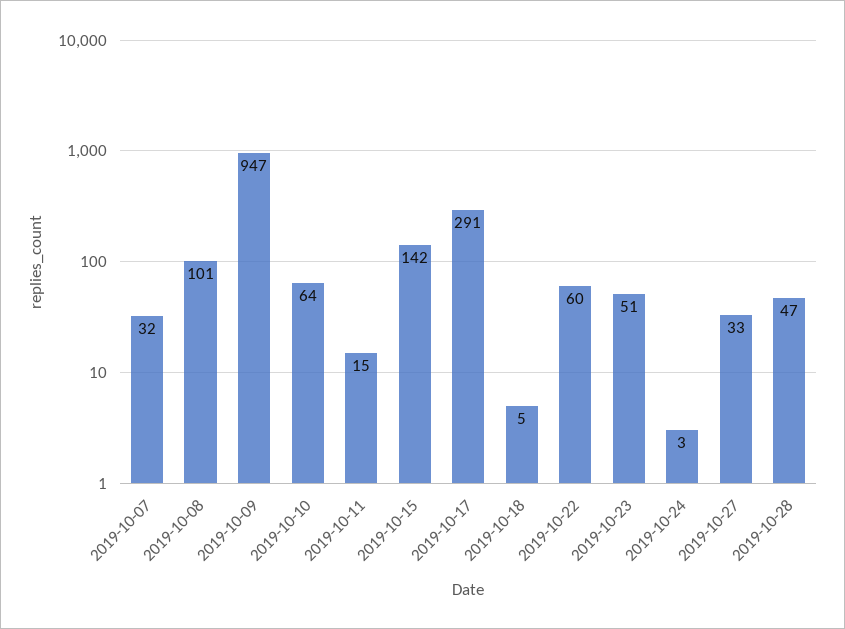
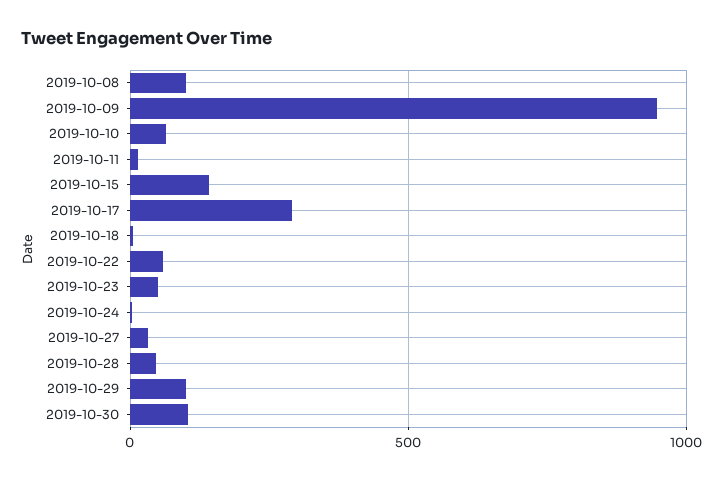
2019-10-07: 32 -> none
2019-10-29: none -> 100
2019-10-30: none -> 100

